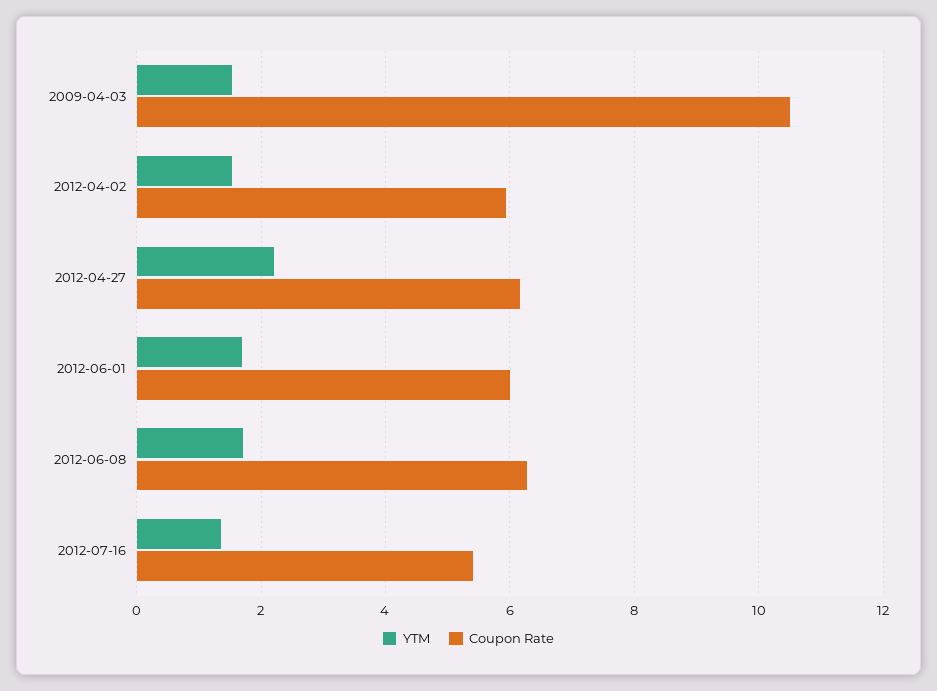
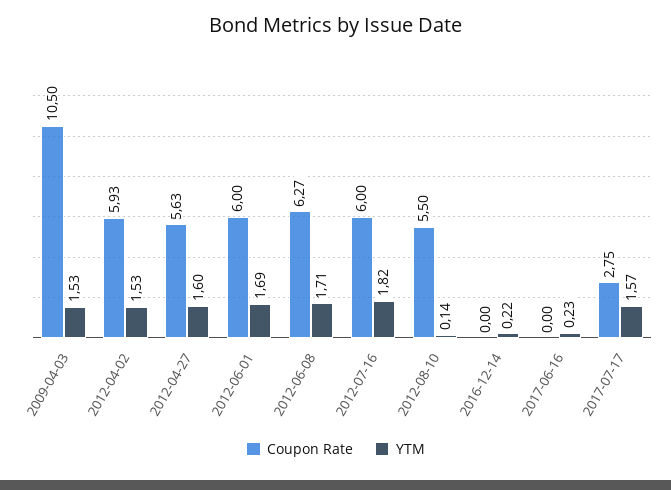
YTM, 2012-04-27: 2.2 -> 1.6
Coupon Rate, 2012-04-27: 6.2 -> 5.63
YTM, 2012-07-16: 1.4 -> 1.82
Coupon Rate, 2012-07-16: 5.4 -> 6
Coupon Rate, 2012-08-10: none -> 5.5
YTM, 2012-08-10: none -> 0.14
Coupon Rate, 2016-12-14: none -> 0
YTM, 2016-12-14: none -> 0.22
Coupon Rate, 2017-06-16: none -> 0
YTM, 2017-06-16: none -> 0.23
Coupon Rate, 2017-07-17: none -> 2.75
YTM, 2017-07-17: none -> 1.57

